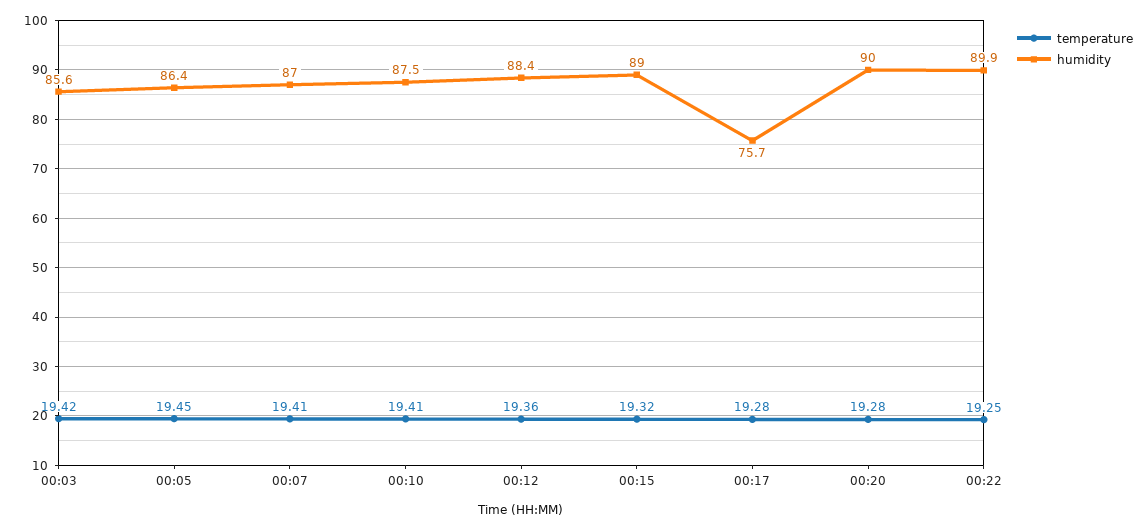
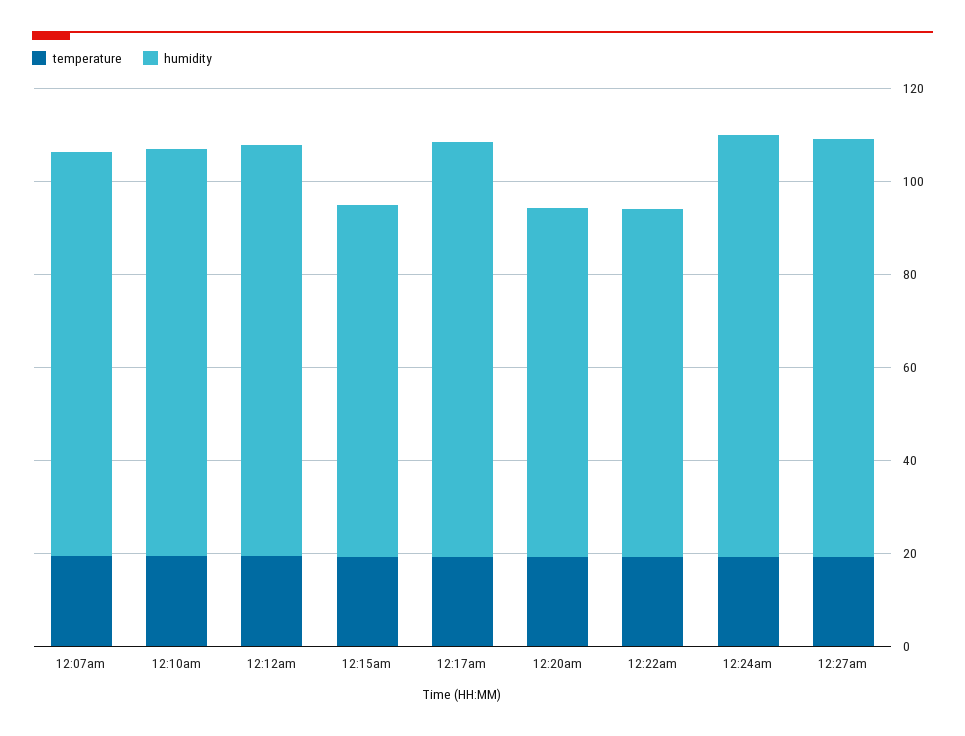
temperature, 00:03: 19.42 -> none
humidity, 00:03: 85.6 -> none
temperature, 00:05: 19.45 -> none
humidity, 00:05: 86.4 -> none
humidity, 00:15: 89 -> 75
humidity, 00:17: 75.7 -> 90
humidity, 00:20: 90 -> 75
humidity, 00:22: 89.9 -> 75
temperature, 12:24am: none -> 20
humidity, 12:24am: none -> 90
temperature, 12:27am: none -> 20
humidity, 12:27am: none -> 90

